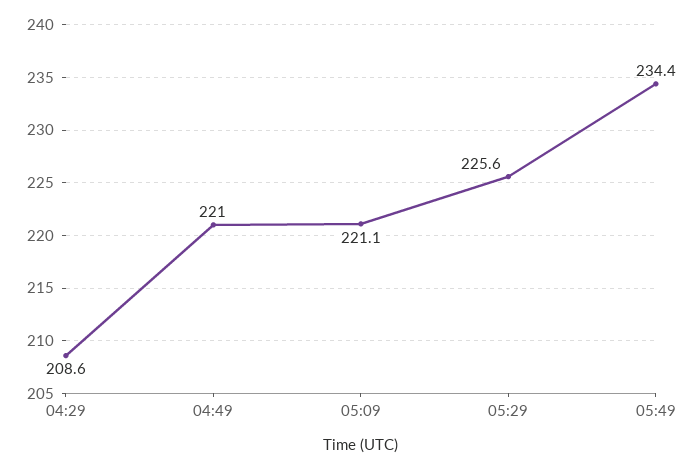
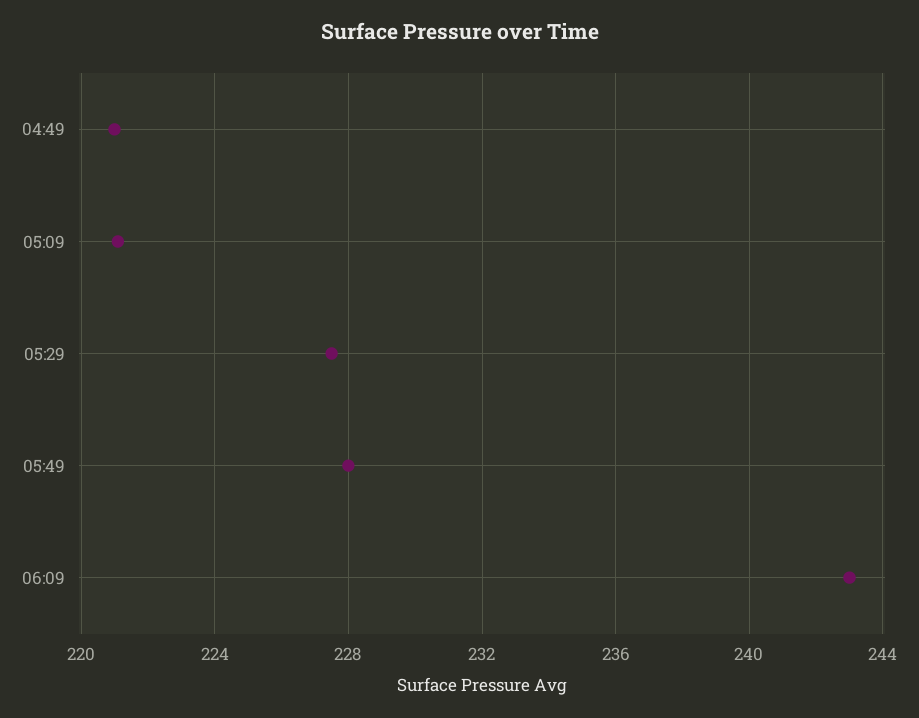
04:29: 208.6 -> none
05:29: 225.6 -> 227.5
05:49: 234.4 -> 228
06:09: none -> 243

